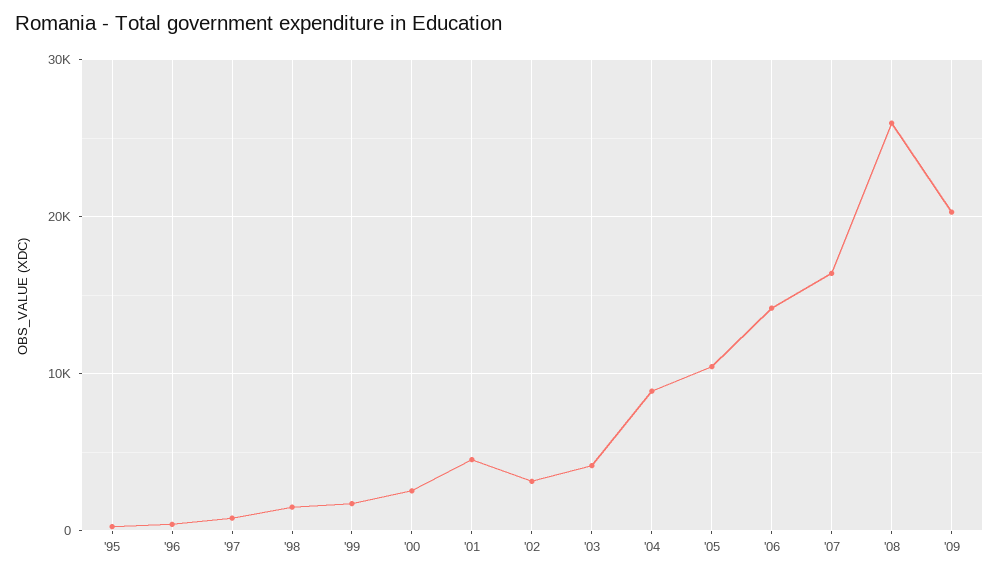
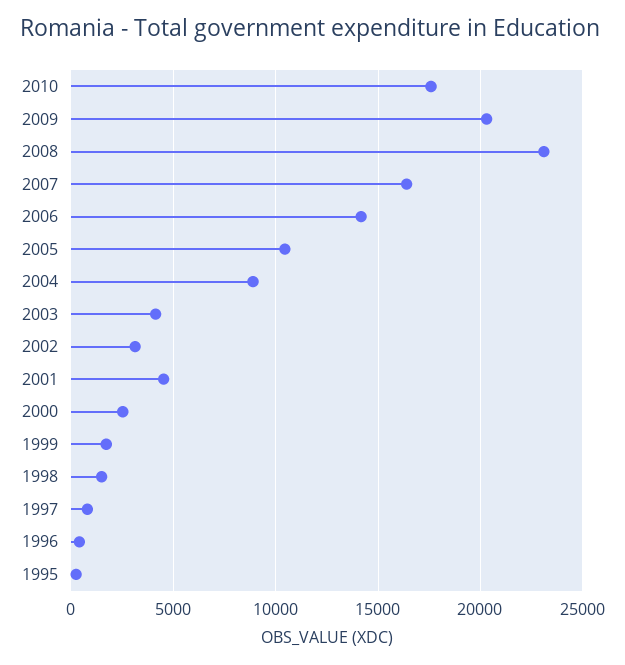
'08: 26000 -> 23000
2010: none -> 17500

